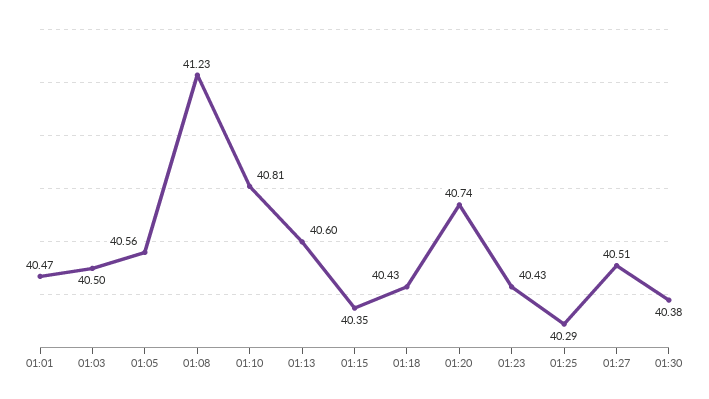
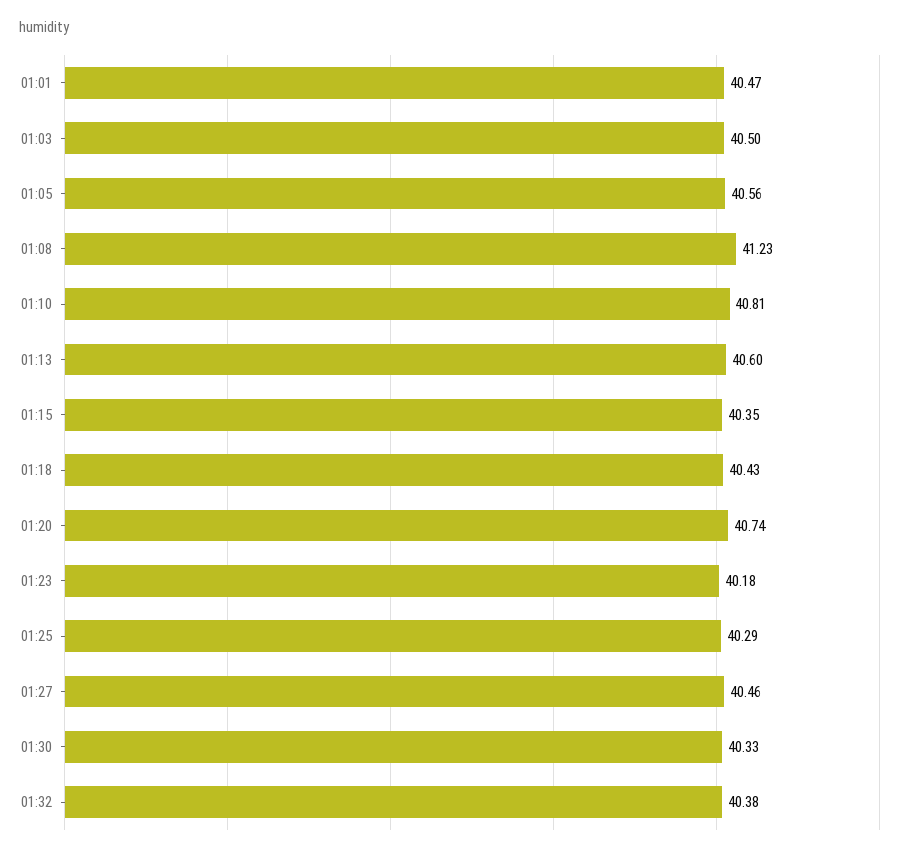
01:23: 40.43 -> 40.18
01:27: 40.51 -> 40.46
01:30: 40.38 -> 40.33
01:32: none -> 40.38

